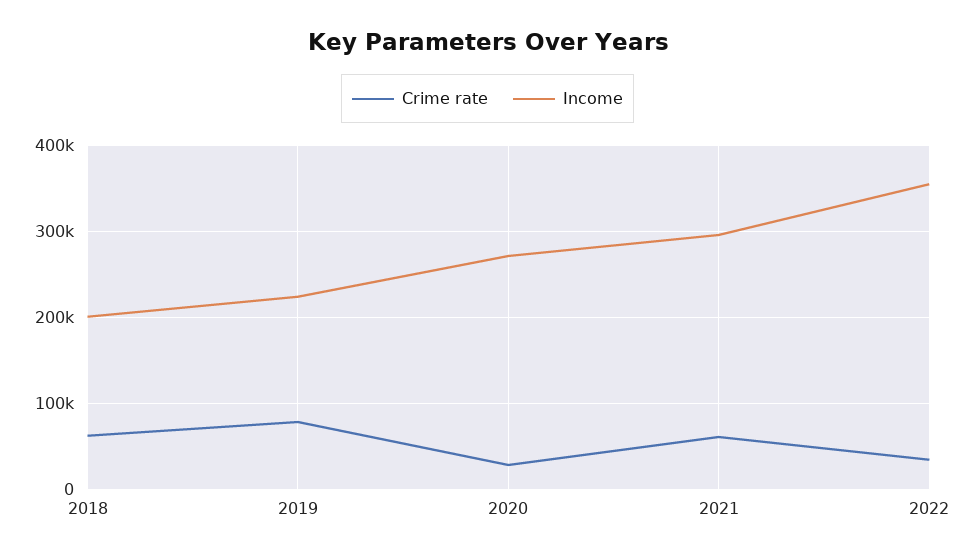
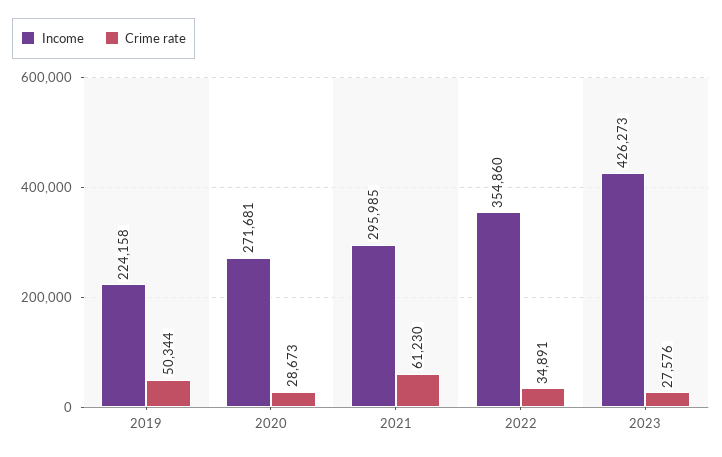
Crime rate, 2018: 60000 -> none
Income, 2018: 200000 -> none
Crime rate, 2019: 80000 -> 50344
Income, 2023: none -> 426273
Crime rate, 2023: none -> 27576

